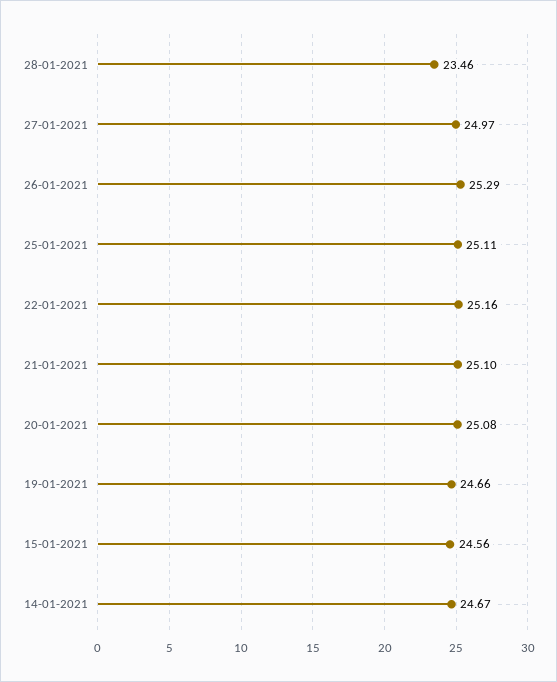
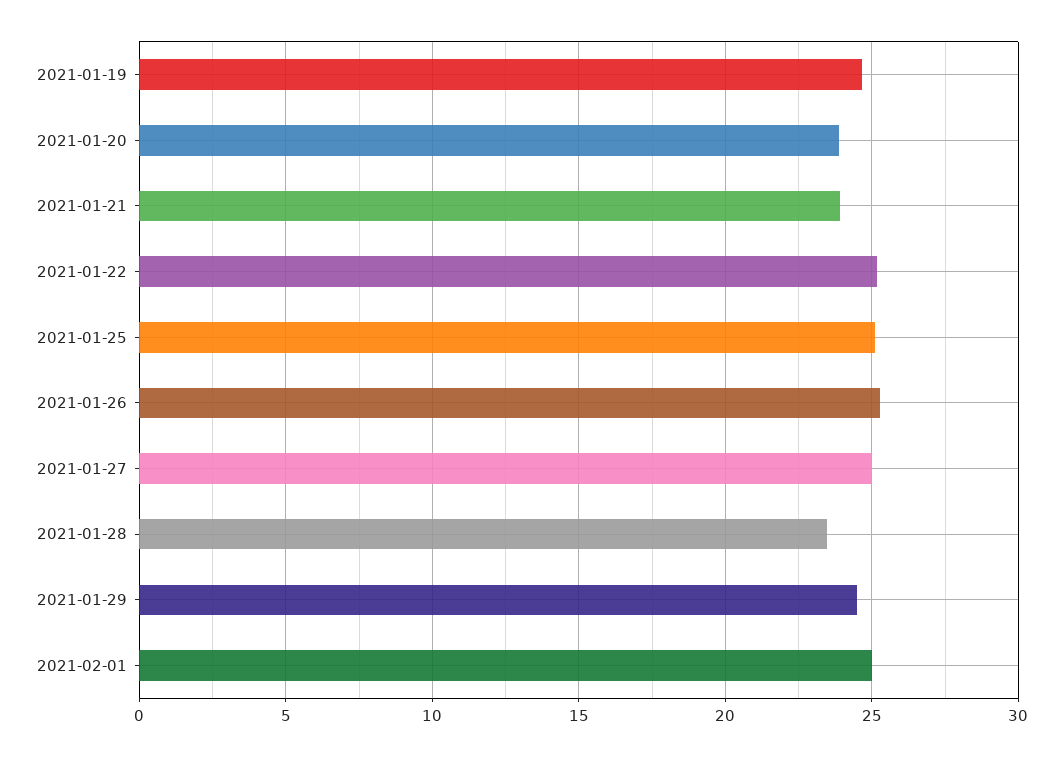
21-01-2021: 25.1 -> 24
20-01-2021: 25.08 -> 24
15-01-2021: 24.56 -> none
14-01-2021: 24.67 -> none
2021-01-29: none -> 24.5
2021-02-01: none -> 25

